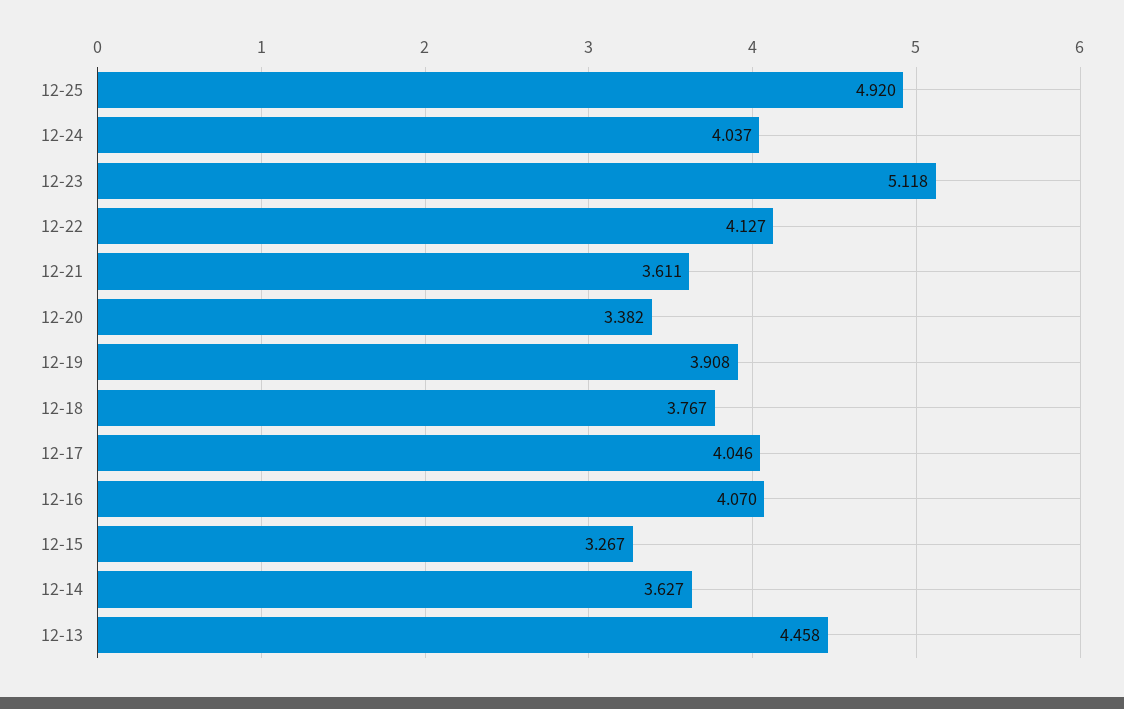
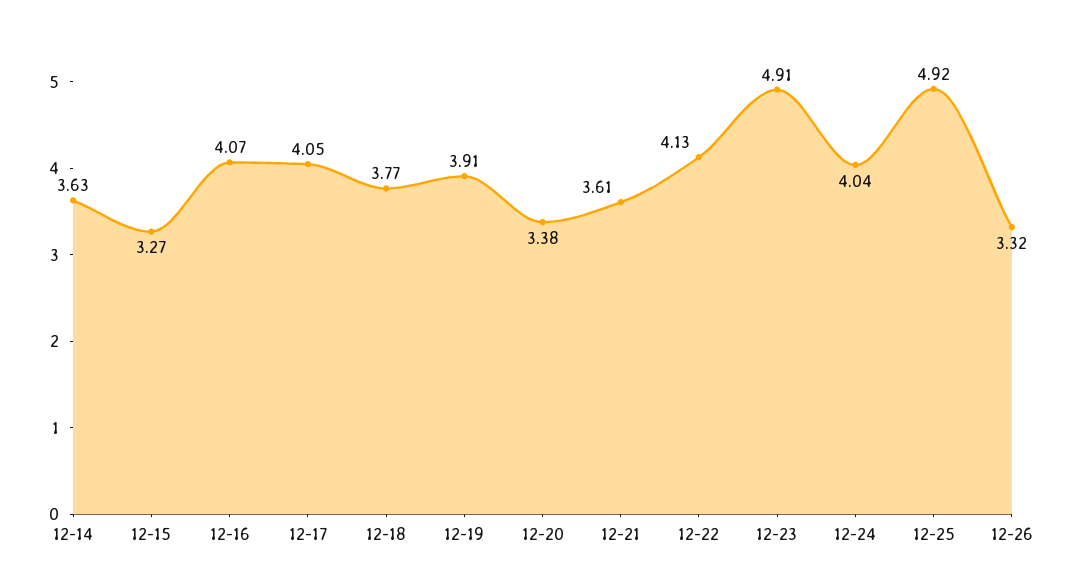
12-23: 5.118 -> 4.91
12-13: 4.458 -> none
12-26: none -> 3.32

